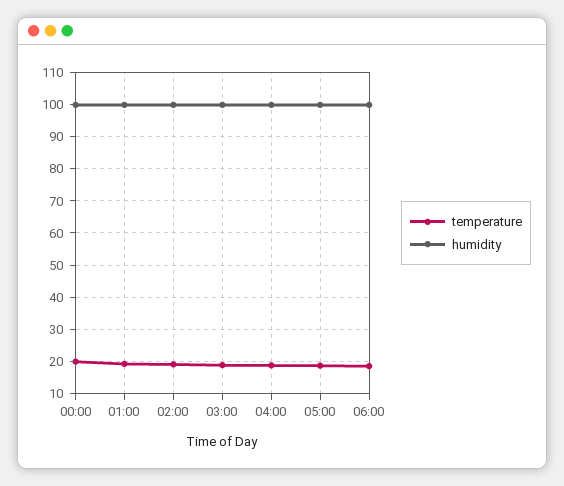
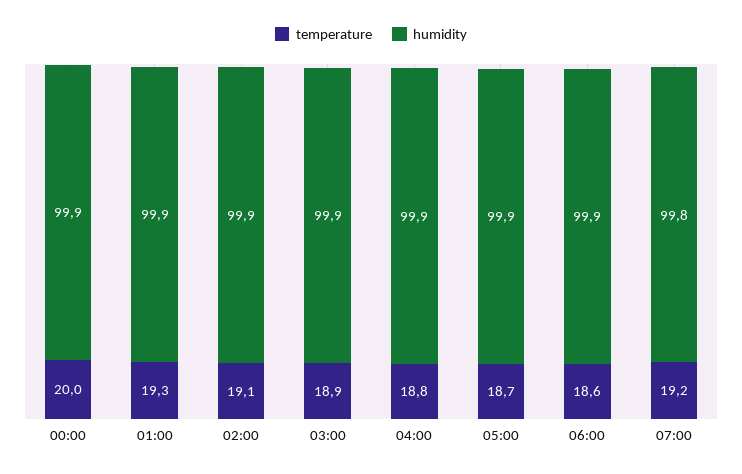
temperature, 07:00: none -> 19.2
humidity, 07:00: none -> 99.8

